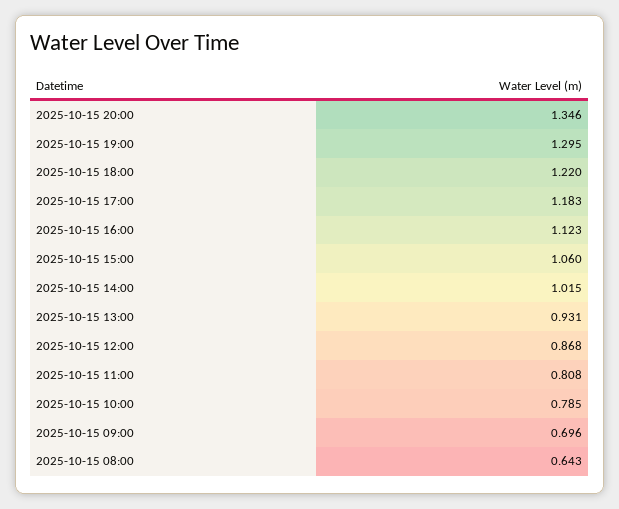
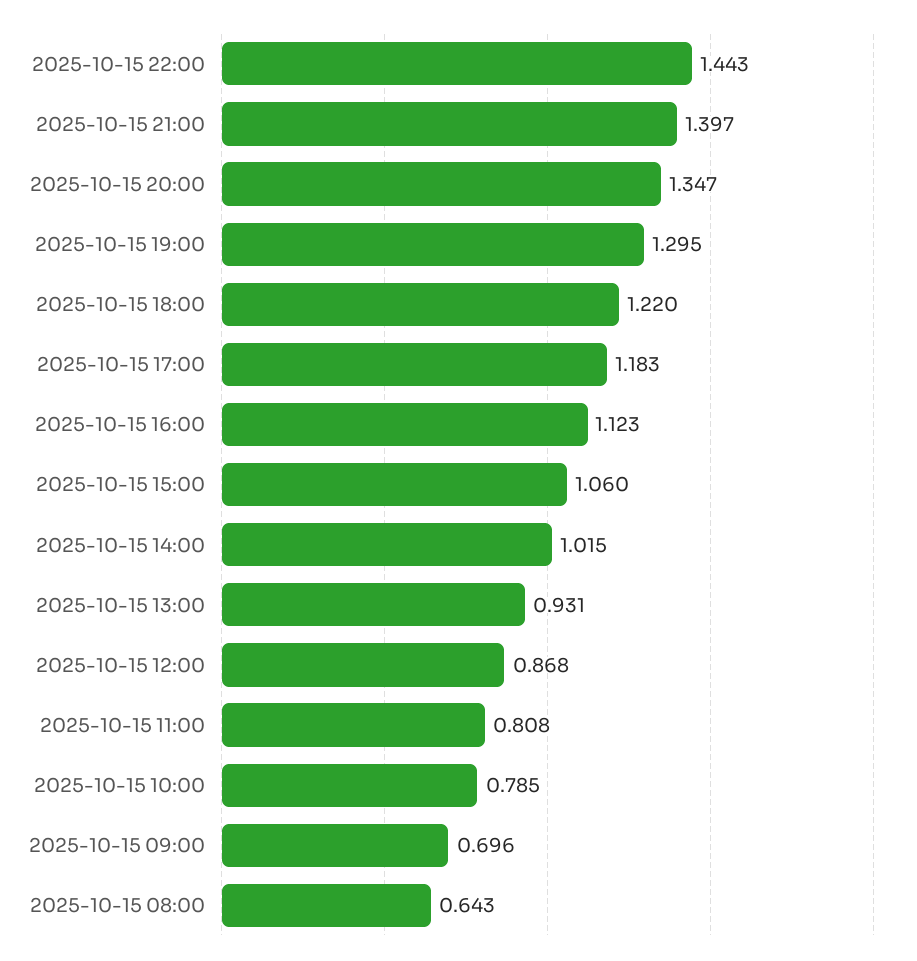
2025-10-15 20:00: 1.346 -> 1.347
2025-10-15 22:00: none -> 1.443
2025-10-15 21:00: none -> 1.397

